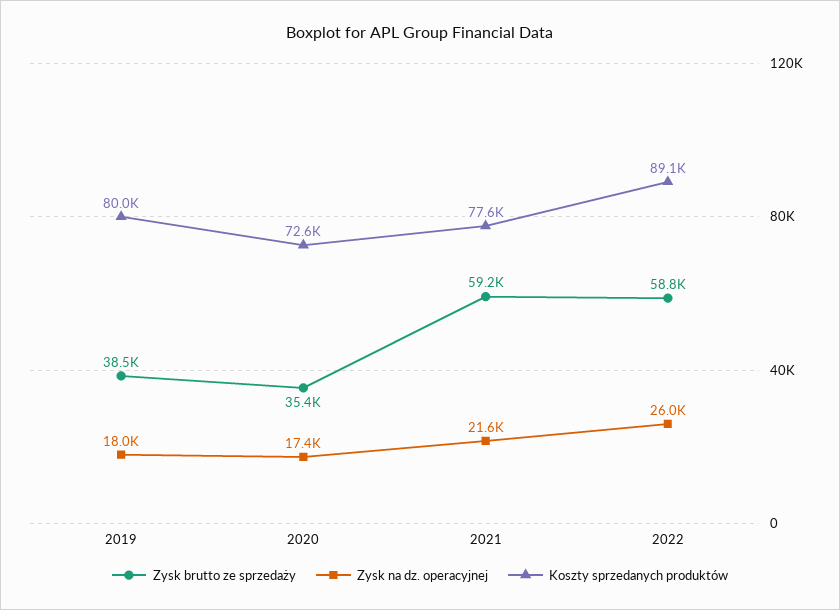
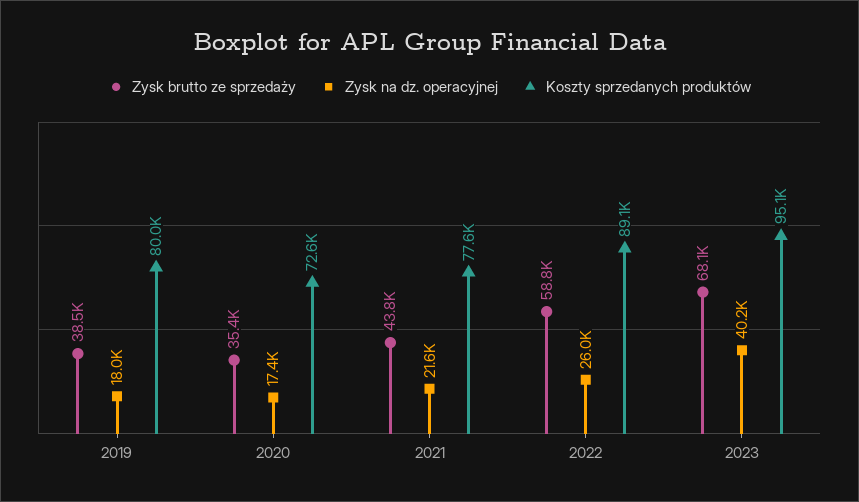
Zysk brutto ze sprzedaży, 2021: 59200 -> 43800
Zysk brutto ze sprzedaży, 2023: none -> 68100
Zysk na dz. operacyjnej, 2023: none -> 40200
Koszty sprzedanych produktów, 2023: none -> 95100

